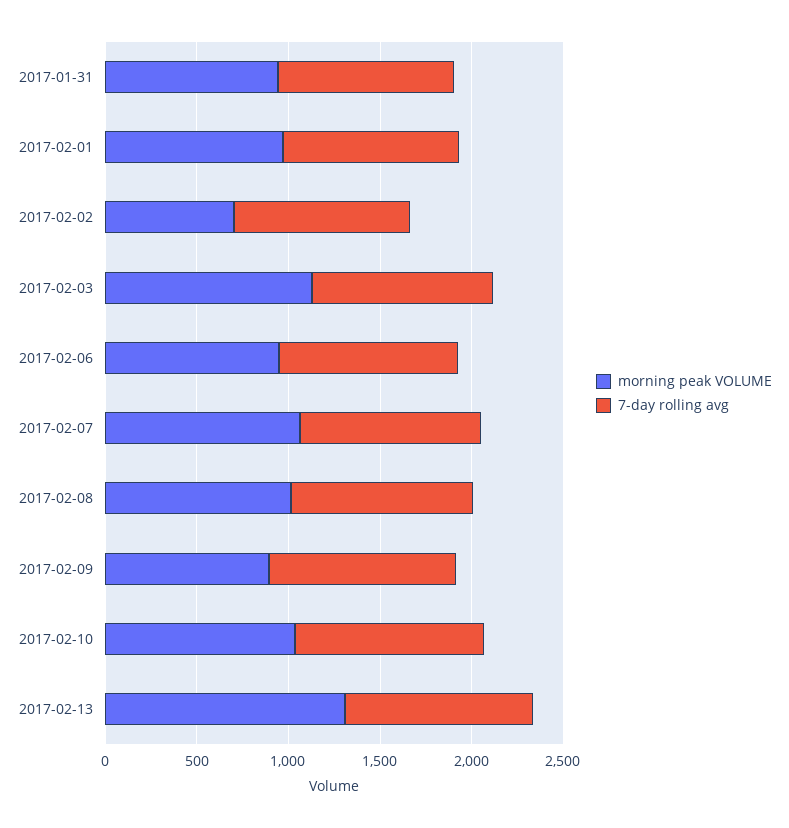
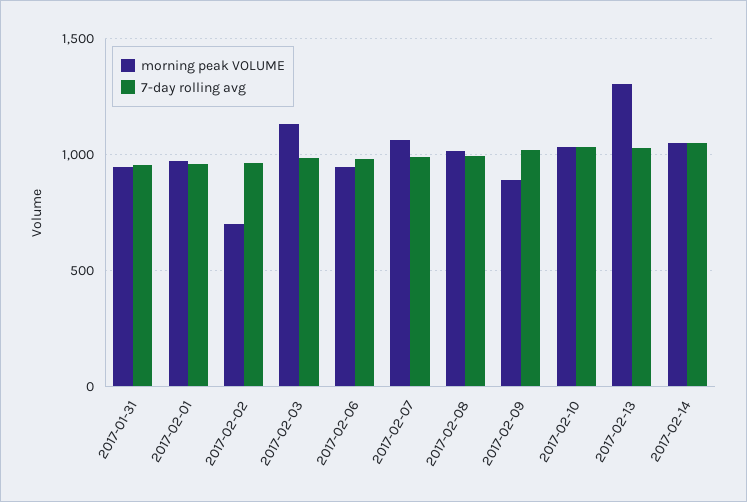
morning peak VOLUME, 2017-02-14: none -> 1050
7-day rolling avg, 2017-02-14: none -> 1050

